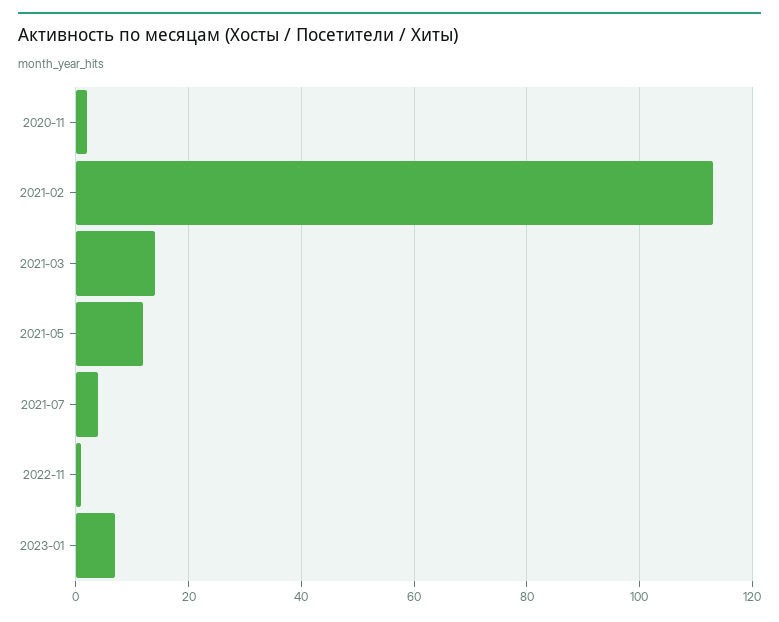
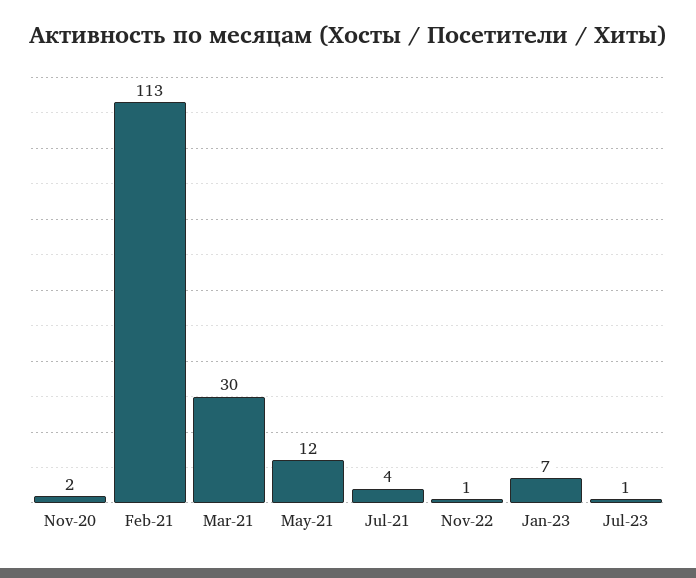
2021-03: 15 -> 30
Jul-23: none -> 1

